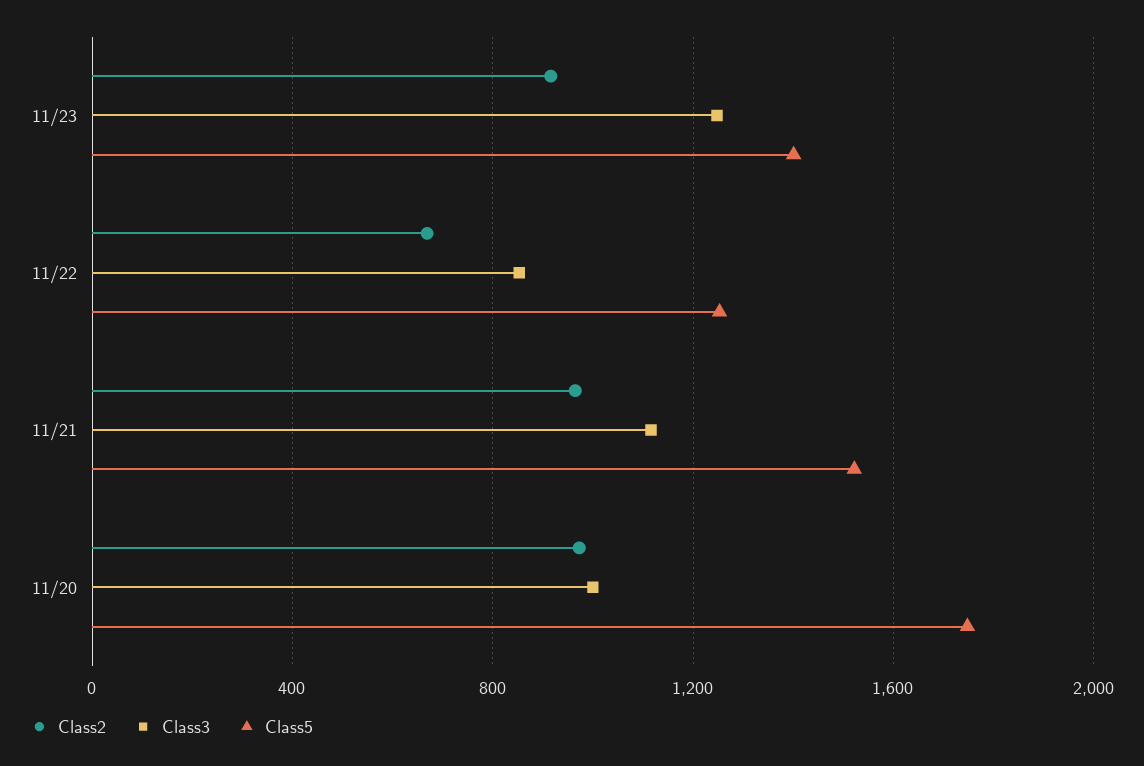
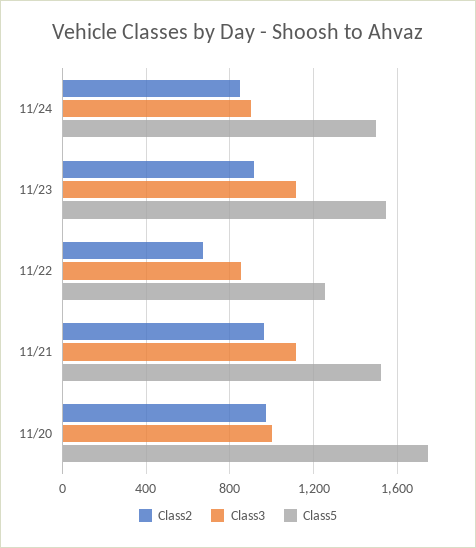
Class3, 11/23: 1250 -> 1100
Class5, 11/23: 1400 -> 1550
Class2, 11/24: none -> 850
Class3, 11/24: none -> 900
Class5, 11/24: none -> 1500

